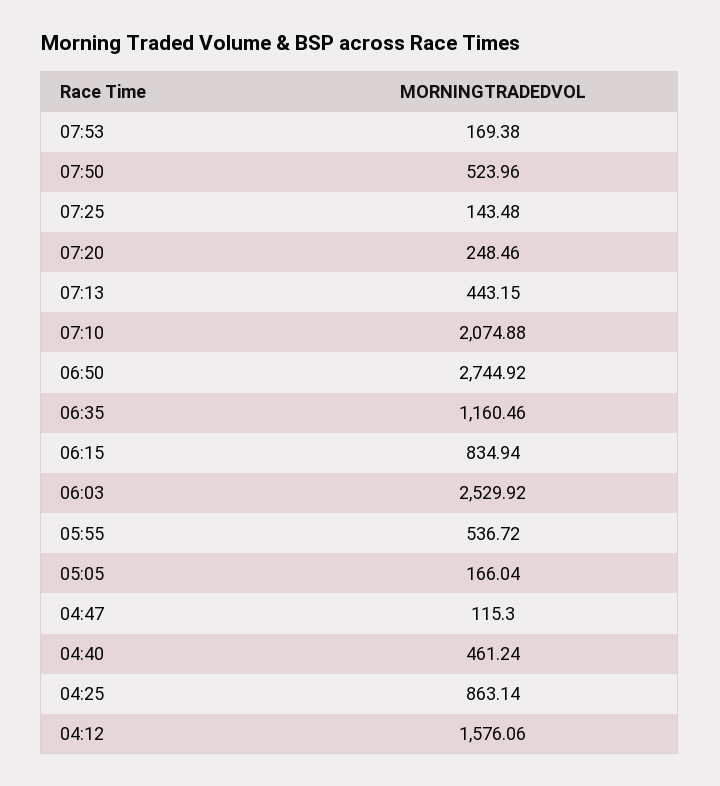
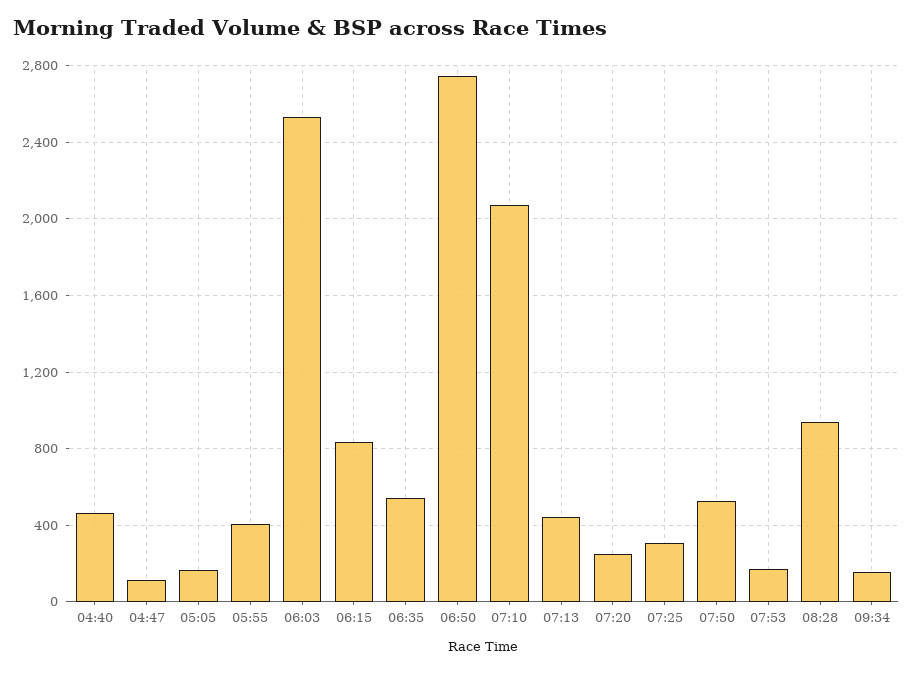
07:25: 143.48 -> 300
06:35: 1160.46 -> 550
05:55: 536.72 -> 400
04:25: 863.14 -> none
04:12: 1576.06 -> none
08:28: none -> 950
09:34: none -> 150

